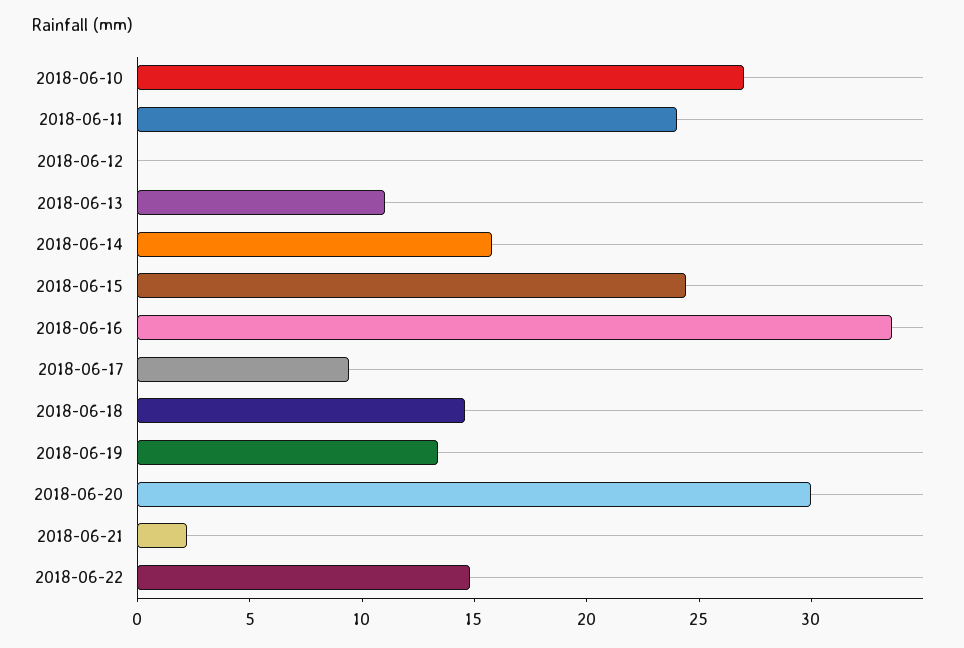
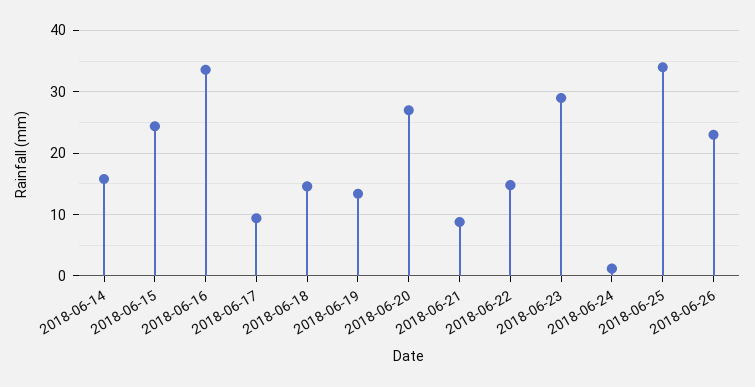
2018-06-10: 27 -> none
2018-06-11: 24 -> none
2018-06-12: 0 -> none
2018-06-13: 11 -> none
2018-06-20: 30 -> 27
2018-06-21: 2 -> 9
2018-06-23: none -> 29
2018-06-24: none -> 1
2018-06-25: none -> 34
2018-06-26: none -> 23

